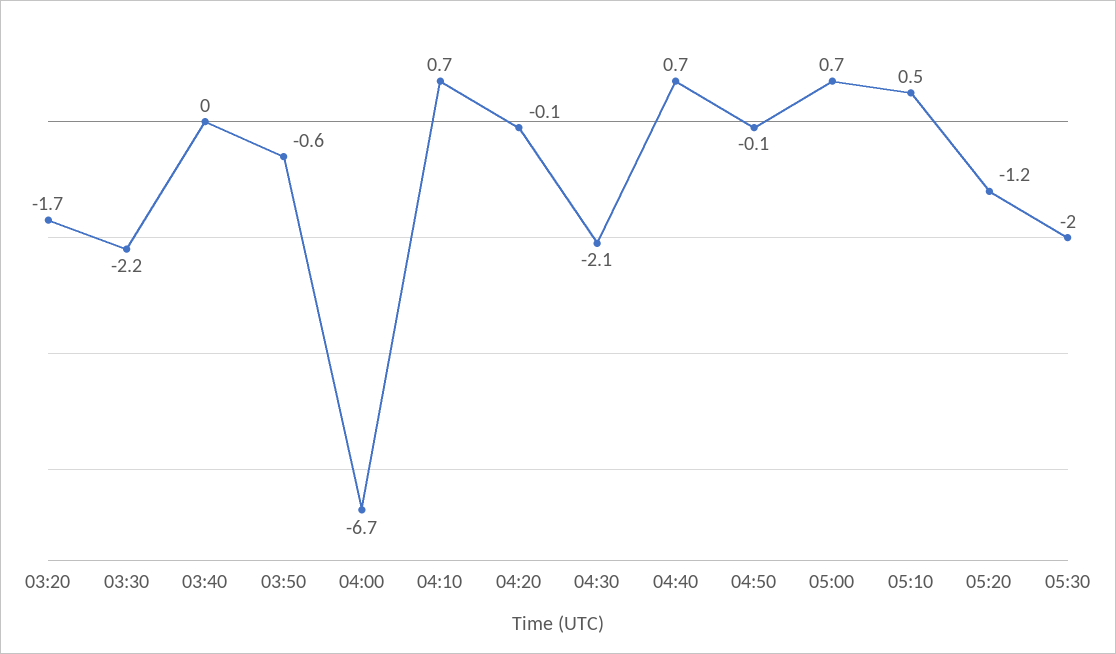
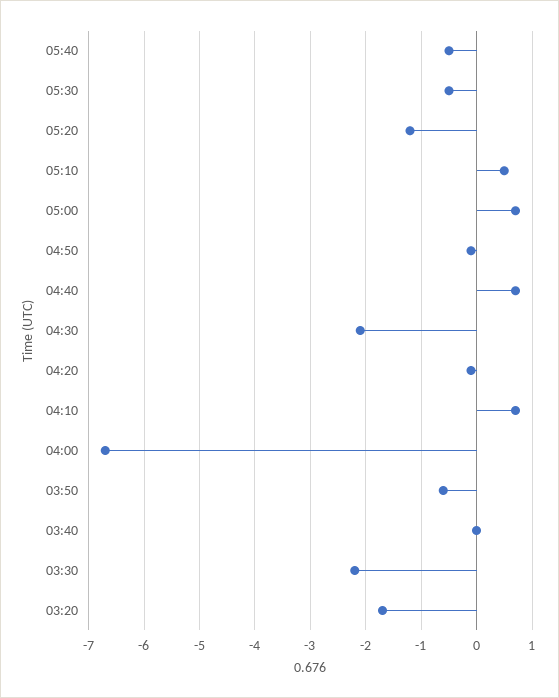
05:30: -2 -> -0.5
05:40: none -> -0.5

